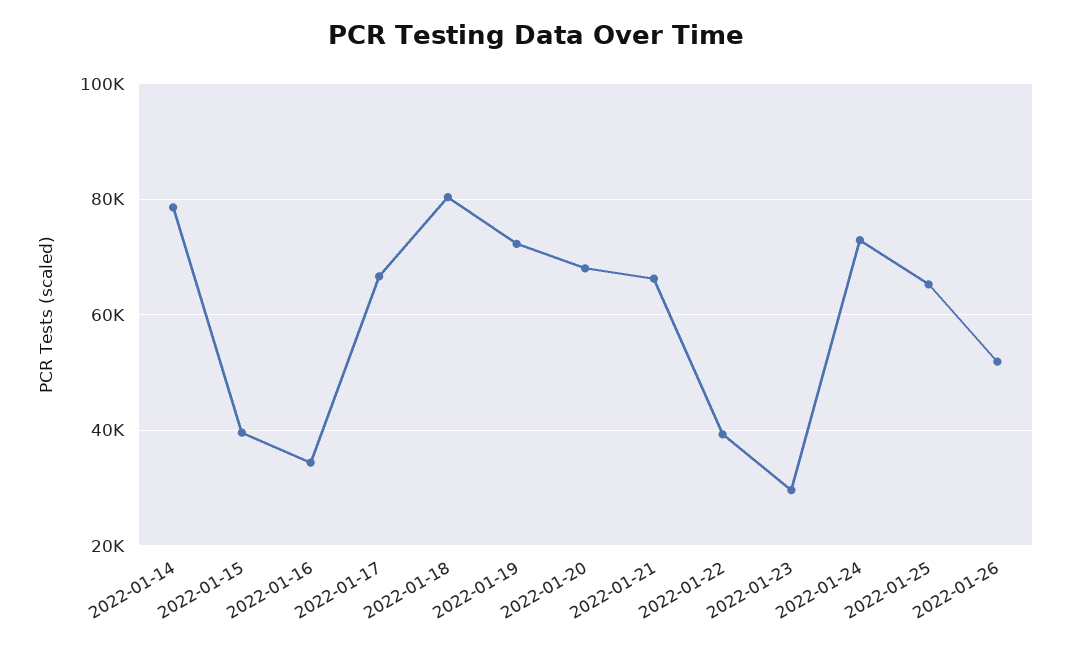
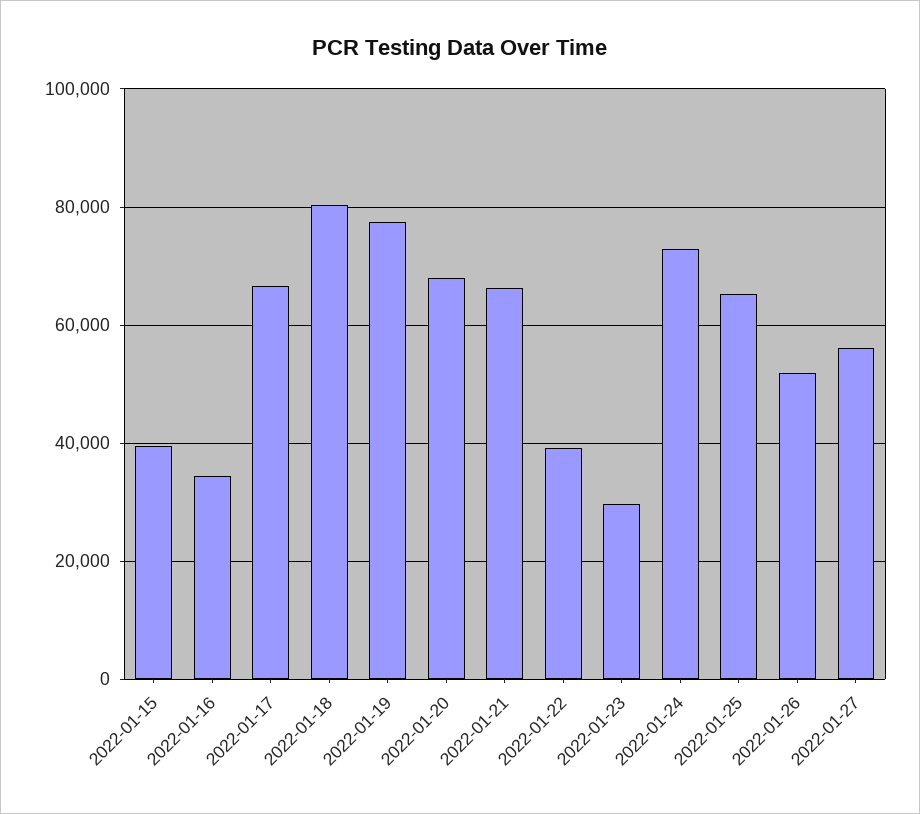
2022-01-14: 78000 -> none
2022-01-19: 72000 -> 78000
2022-01-27: none -> 56000

